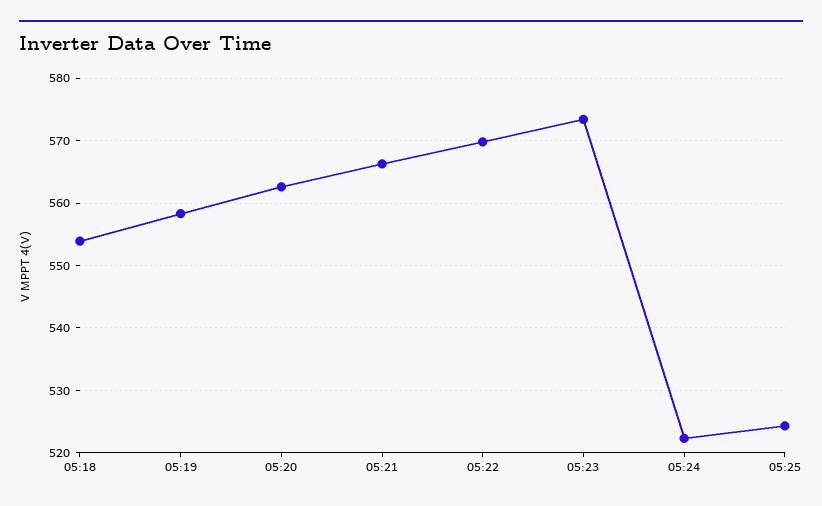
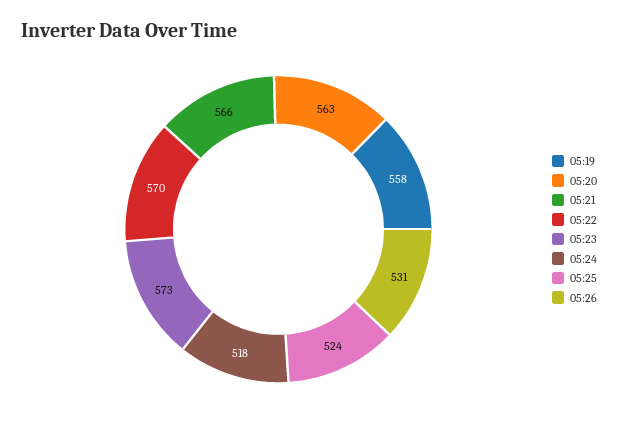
05:18: 554 -> none
05:24: 522 -> 518
05:26: none -> 531

